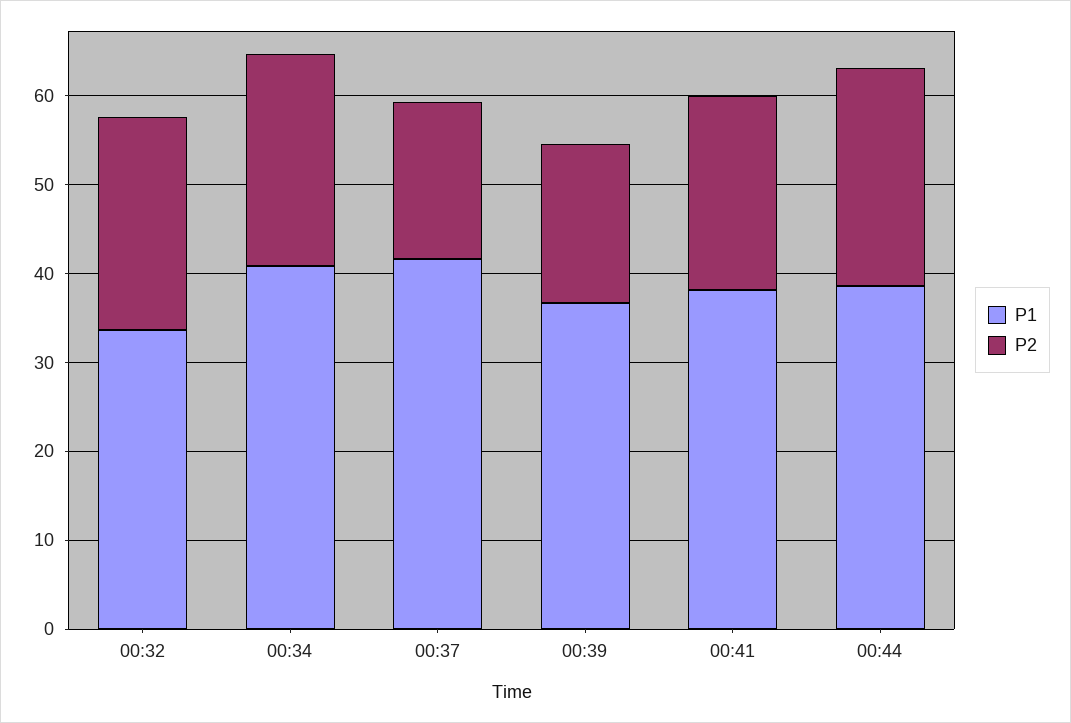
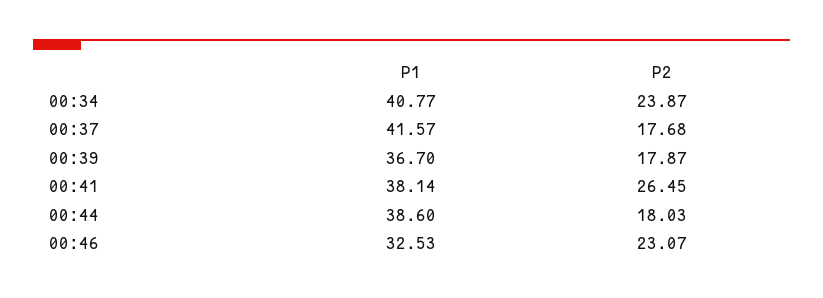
P1, 00:32: 34 -> none
P2, 00:32: 24 -> none
P2, 00:41: 22 -> 26.45
P2, 00:44: 24 -> 18.03
P1, 00:46: none -> 32.53
P2, 00:46: none -> 23.07

